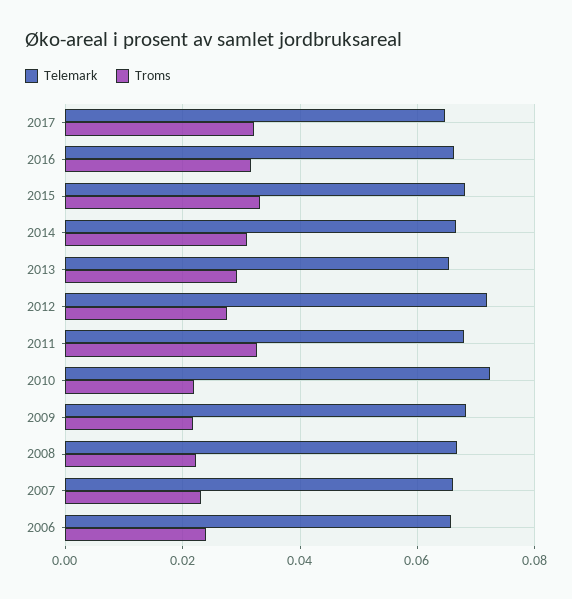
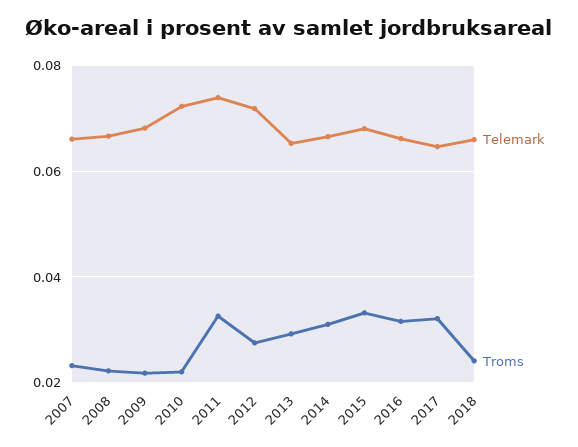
Telemark, 2011: 0.068 -> 0.074
Telemark, 2006: 0.066 -> none
Troms, 2006: 0.024 -> none
Telemark, 2018: none -> 0.066
Troms, 2018: none -> 0.024

